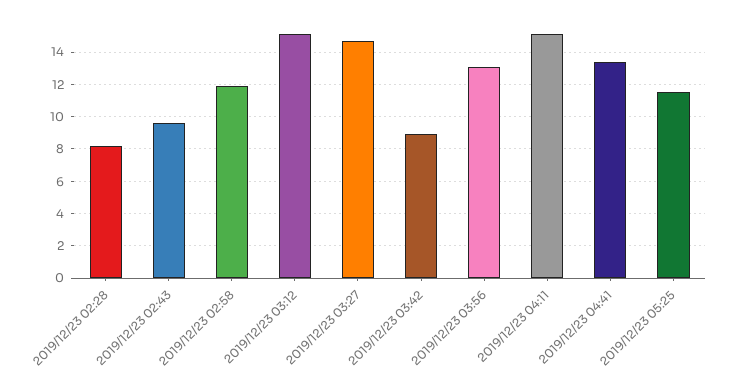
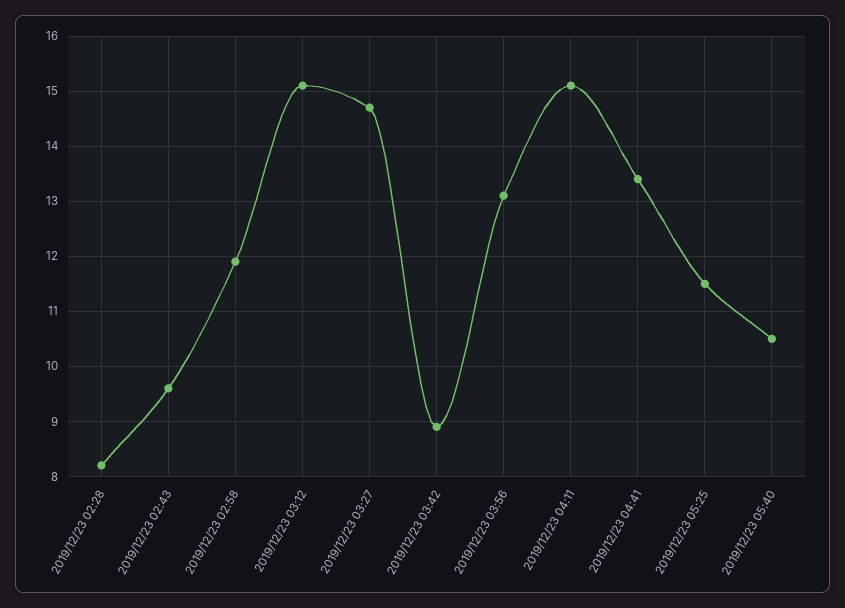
2019/12/23 05:40: none -> 10.5

